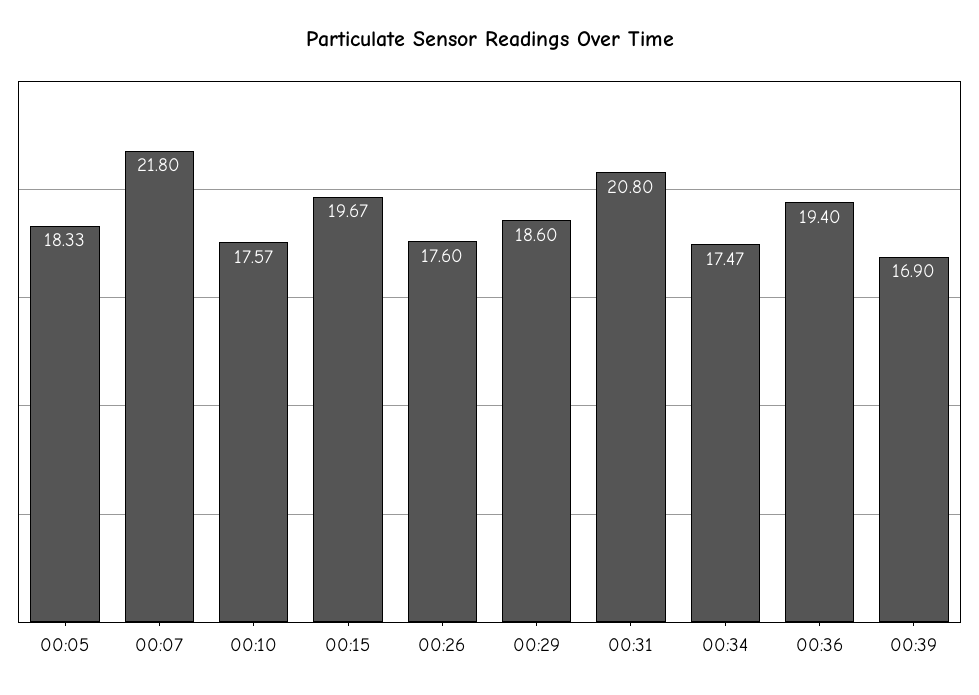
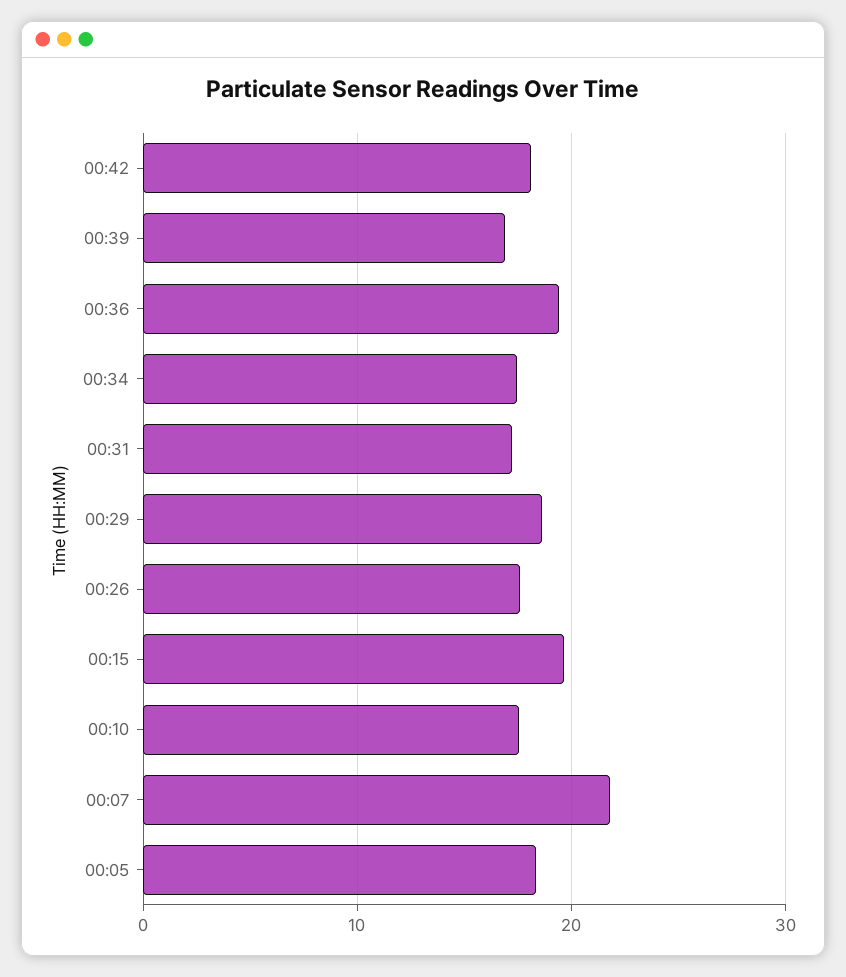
00:31: 20.8 -> 17
00:42: none -> 18

